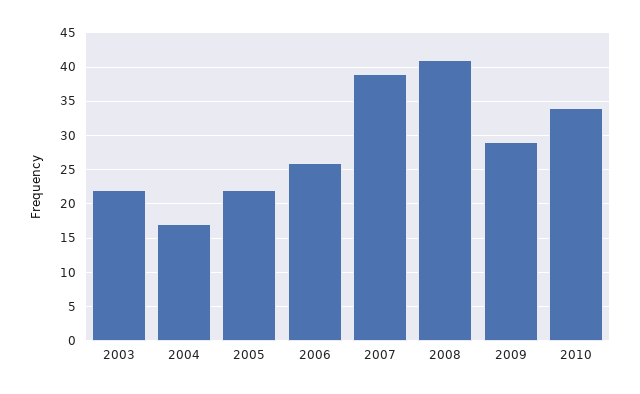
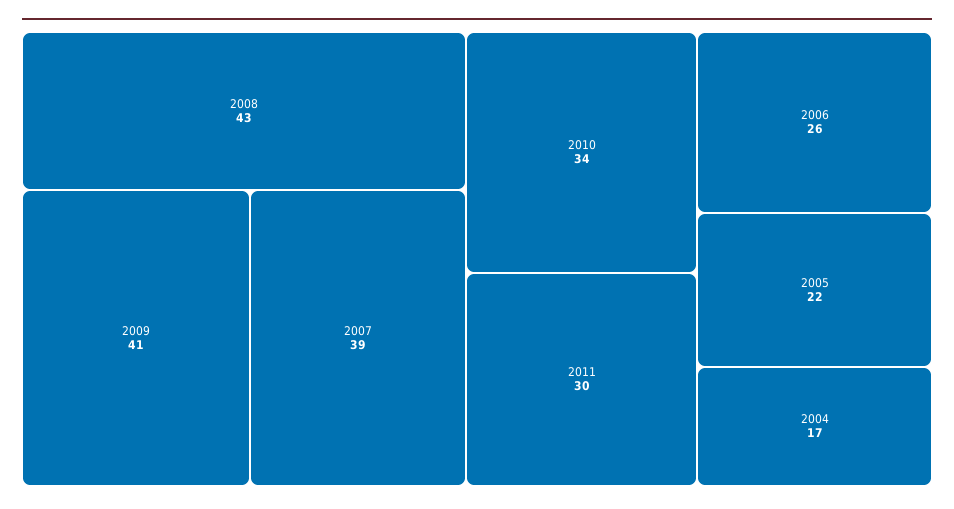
2003: 22 -> none
2008: 41 -> 43
2009: 29 -> 41
2011: none -> 30

